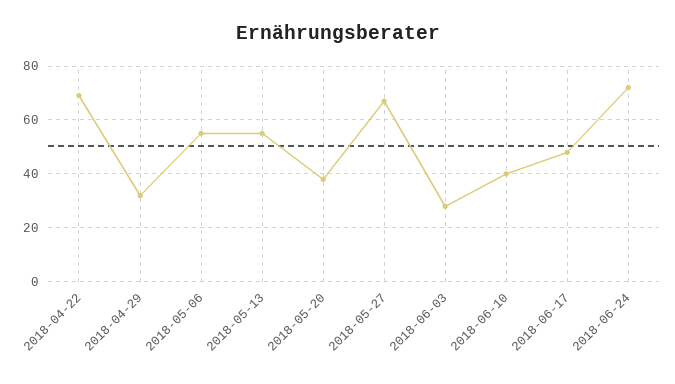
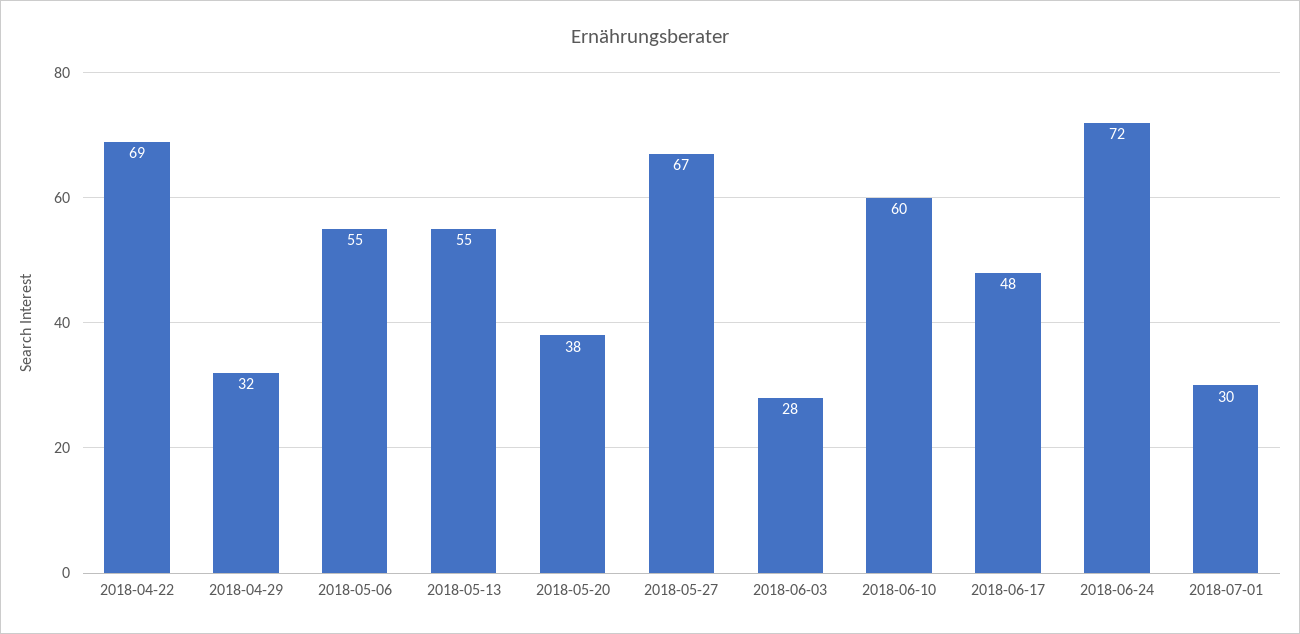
2018-06-10: 40 -> 60
2018-07-01: none -> 30

